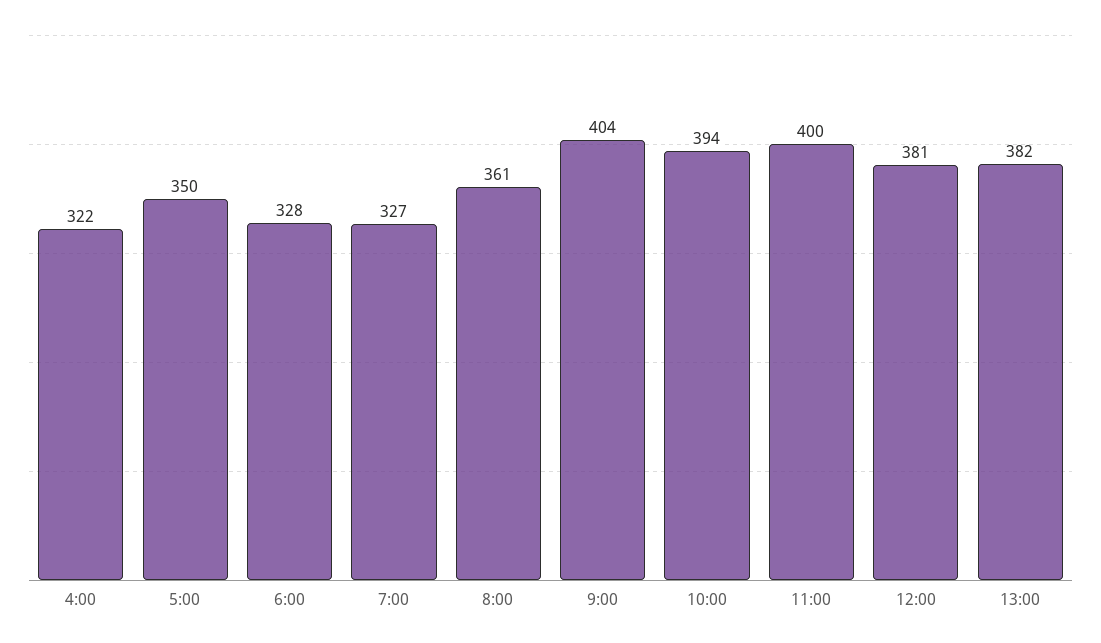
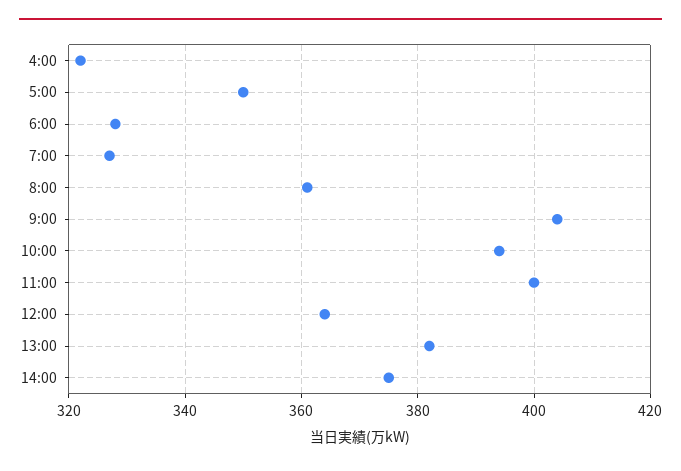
12:00: 381 -> 365
14:00: none -> 375

